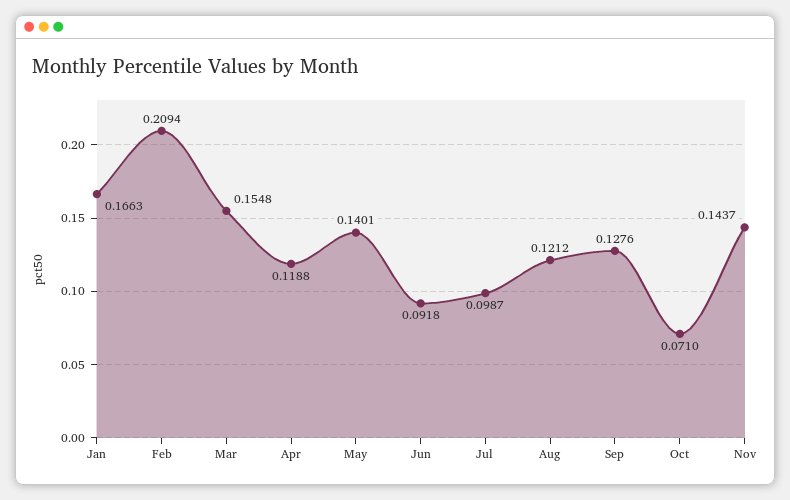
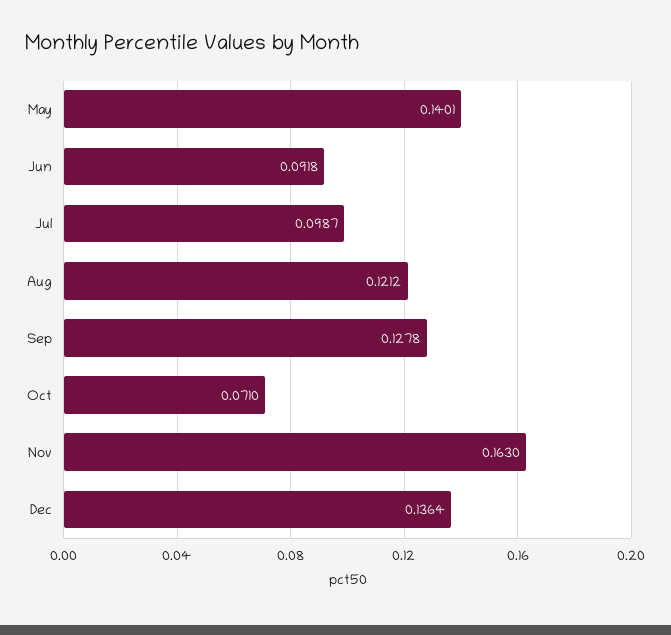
Jan: 0.1663 -> none
Feb: 0.2094 -> none
Mar: 0.1548 -> none
Apr: 0.1188 -> none
Sep: 0.1276 -> 0.1278
Nov: 0.1437 -> 0.163
Dec: none -> 0.1364

